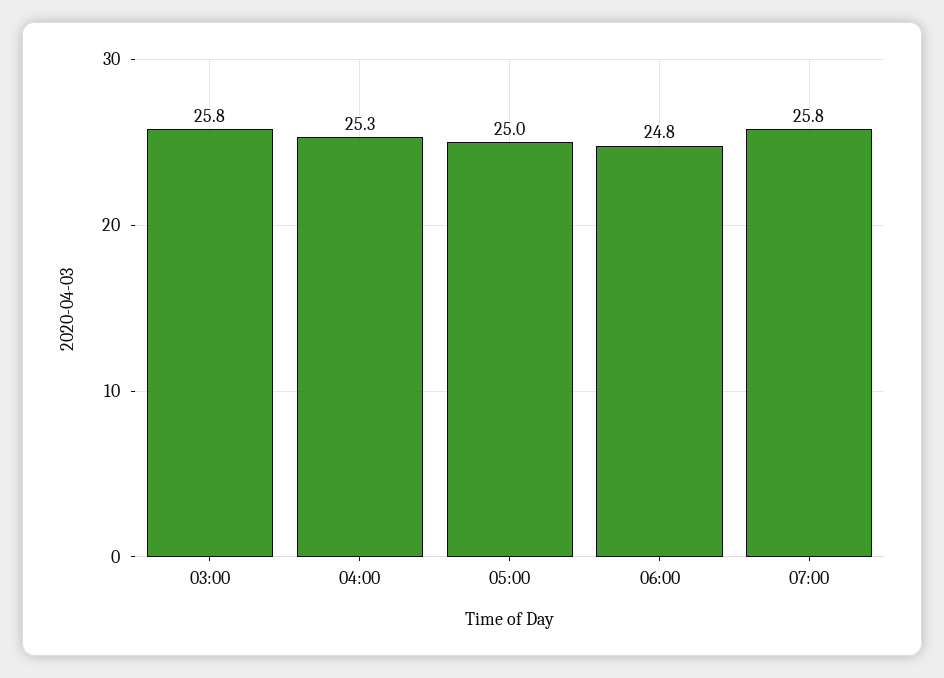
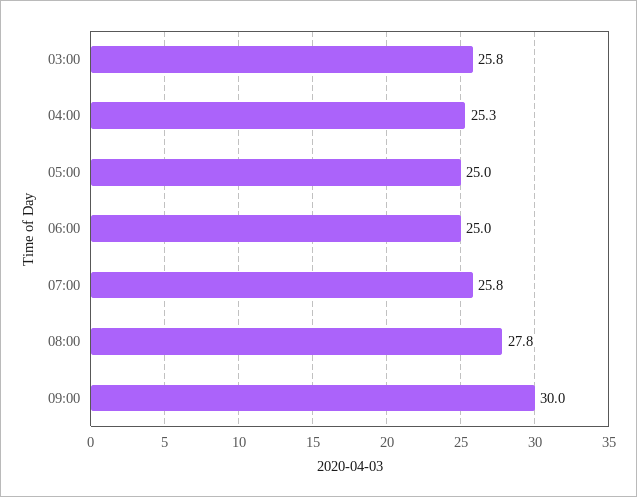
06:00: 24.8 -> 25
08:00: none -> 27.8
09:00: none -> 30

